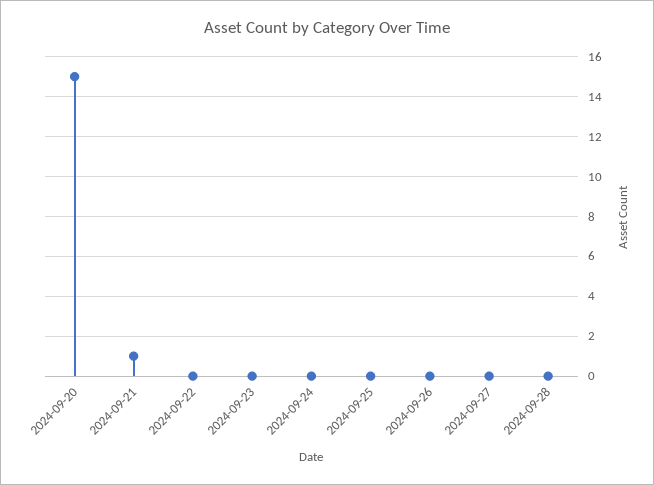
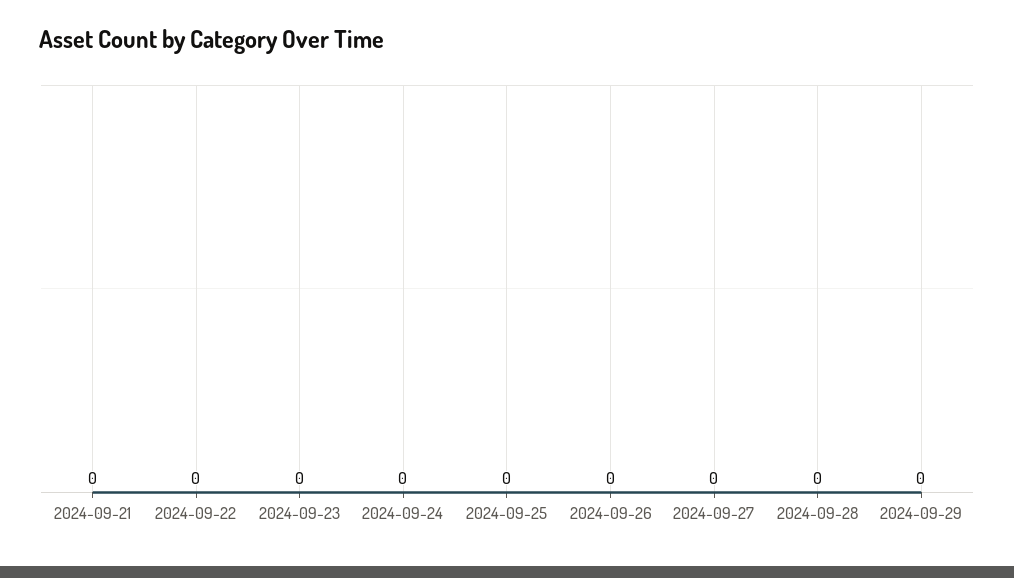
2024-09-20: 15 -> none
2024-09-21: 1 -> 0
2024-09-29: none -> 0

